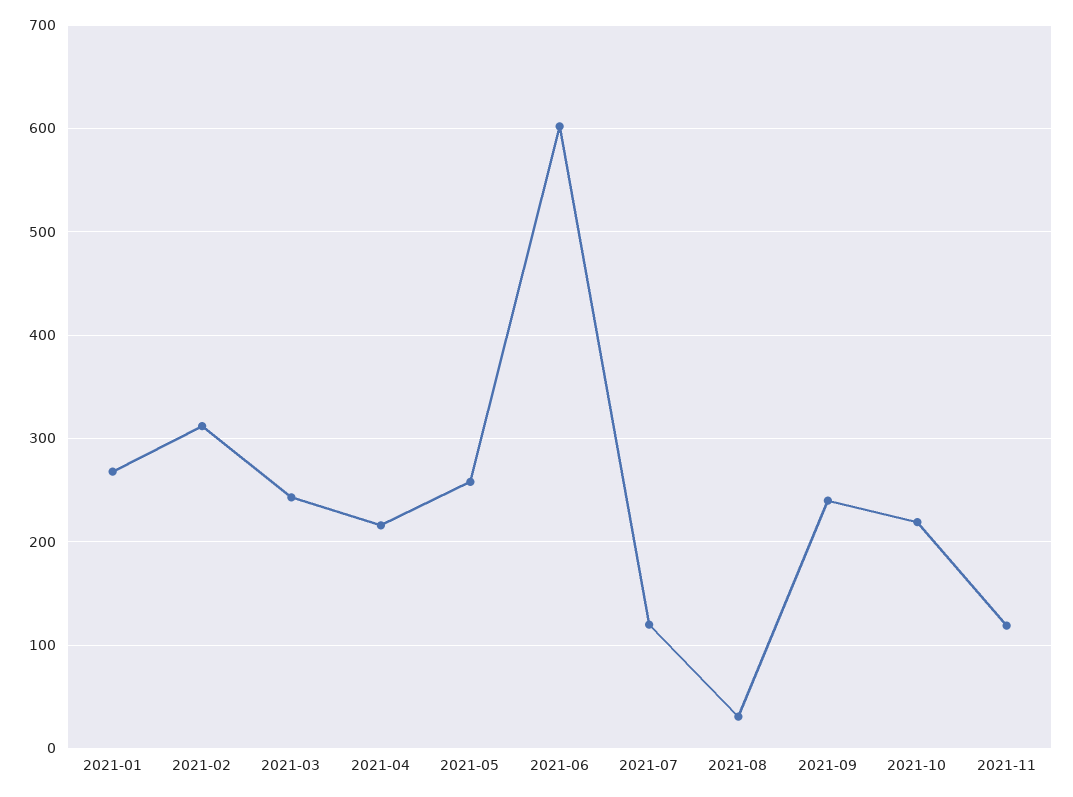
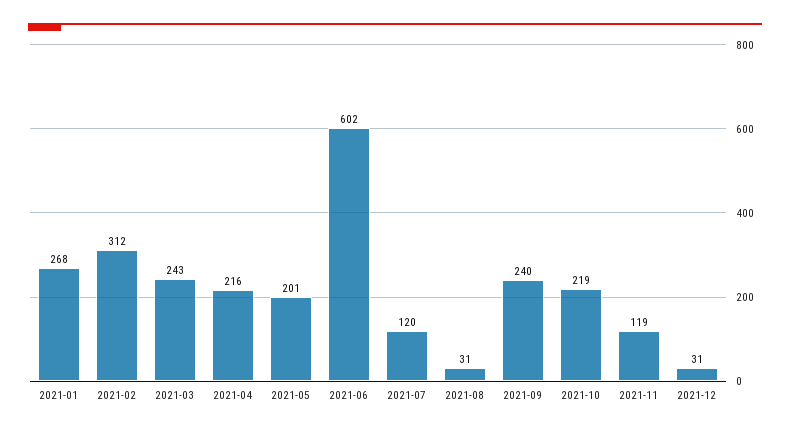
2021-05: 260 -> 201
2021-12: none -> 31

